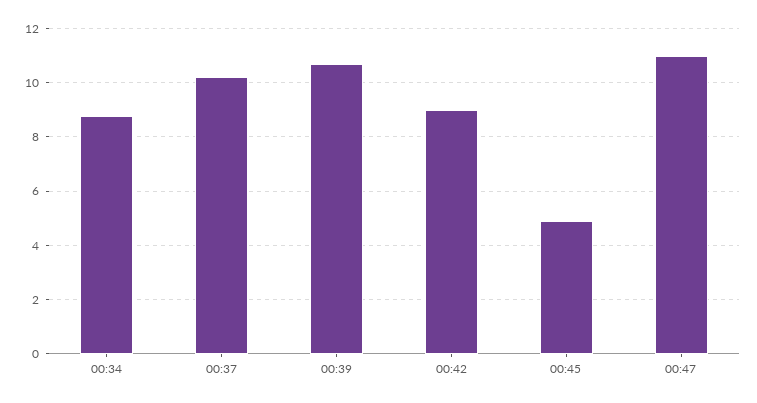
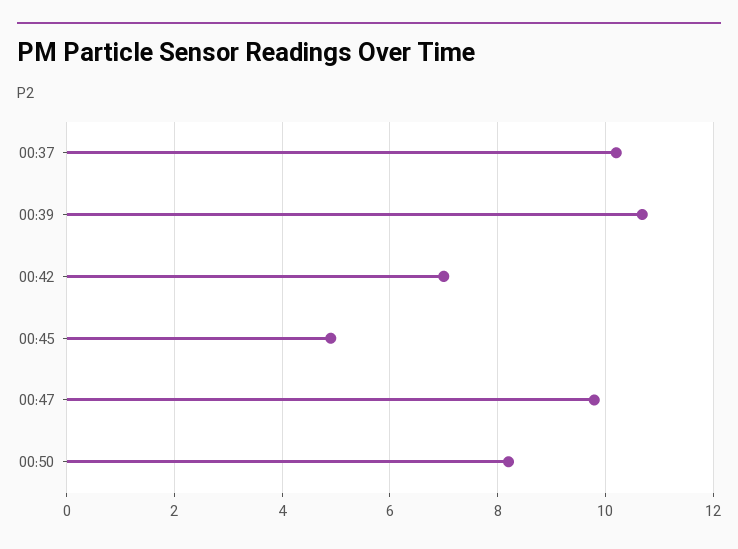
00:34: 8.75 -> none
00:42: 9 -> 7
00:47: 11 -> 9.8
00:50: none -> 8.2

